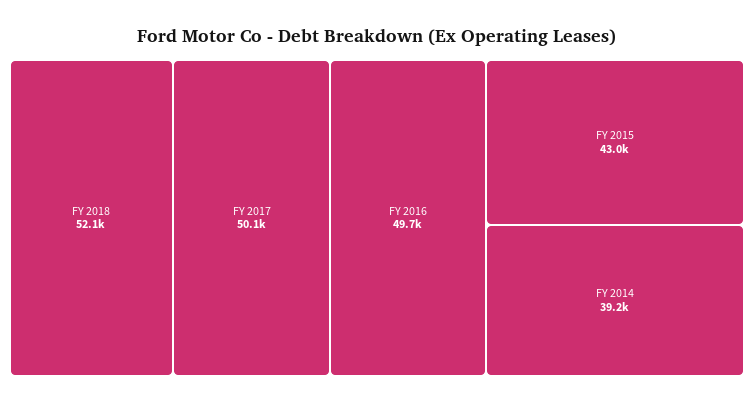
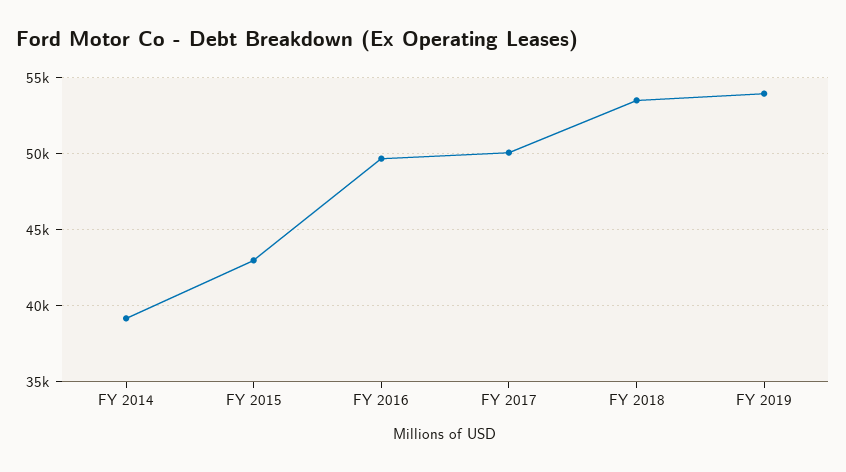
FY 2018: 52100 -> 53500
FY 2019: none -> 54000

